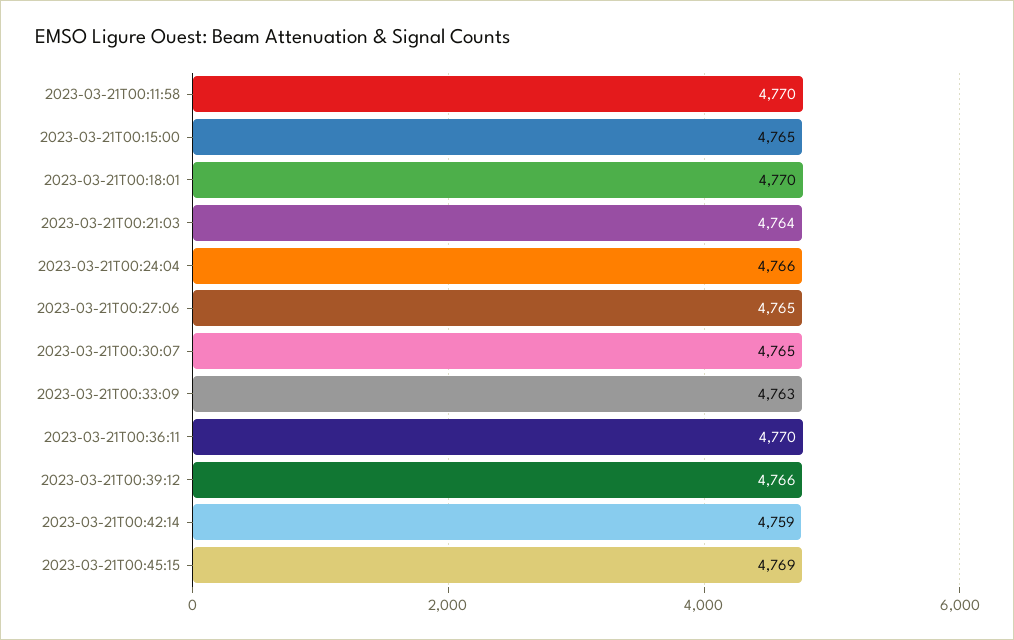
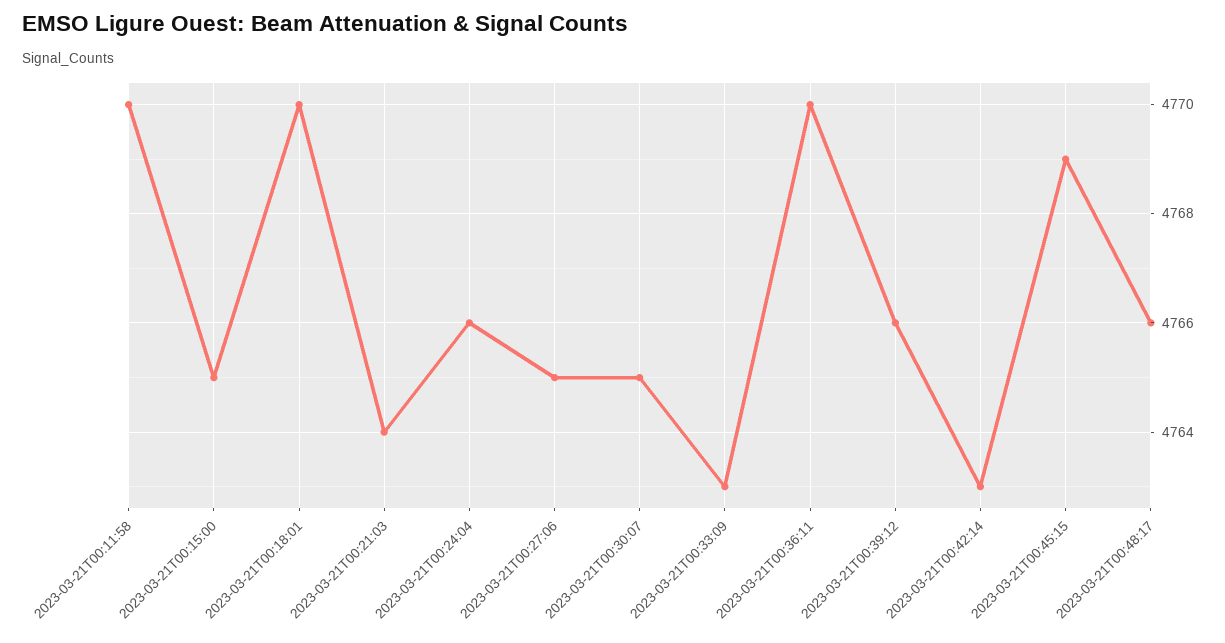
2023-03-21T00:42:14: 4759 -> 4763
2023-03-21T00:48:17: none -> 4766

